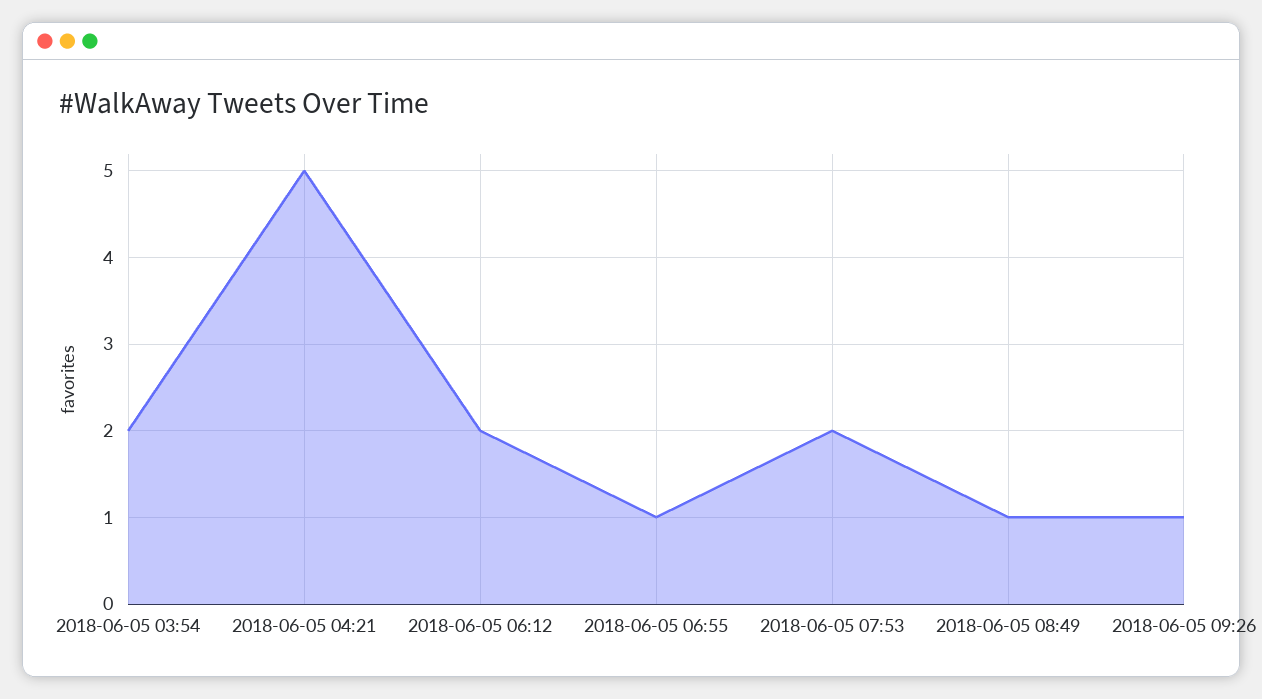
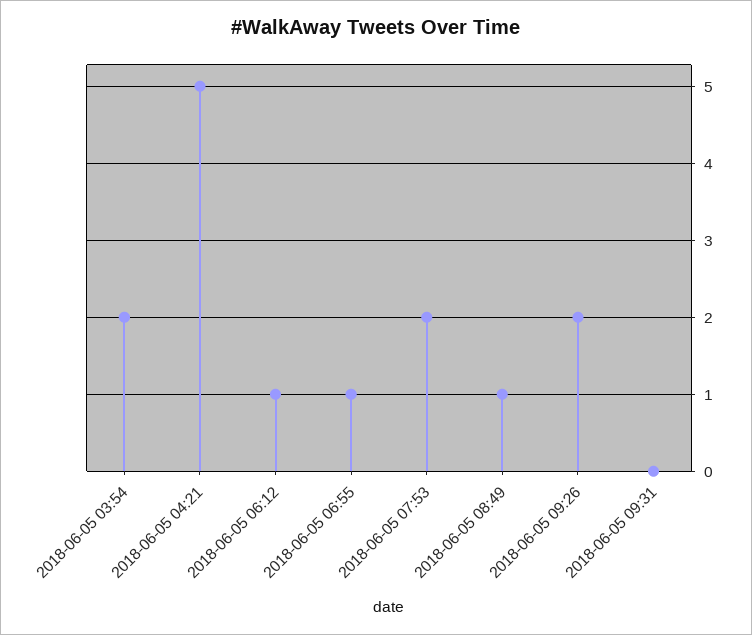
2018-06-05 06:12: 2 -> 1
2018-06-05 09:26: 1 -> 2
2018-06-05 09:31: none -> 0

